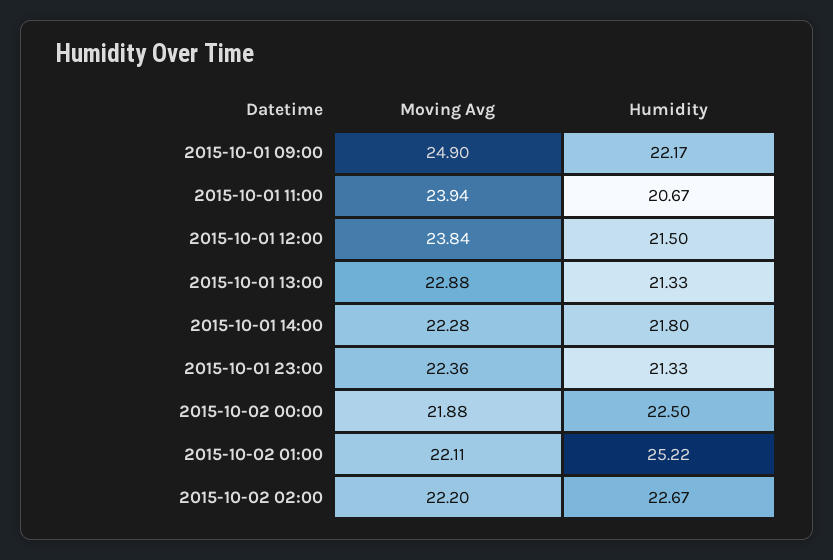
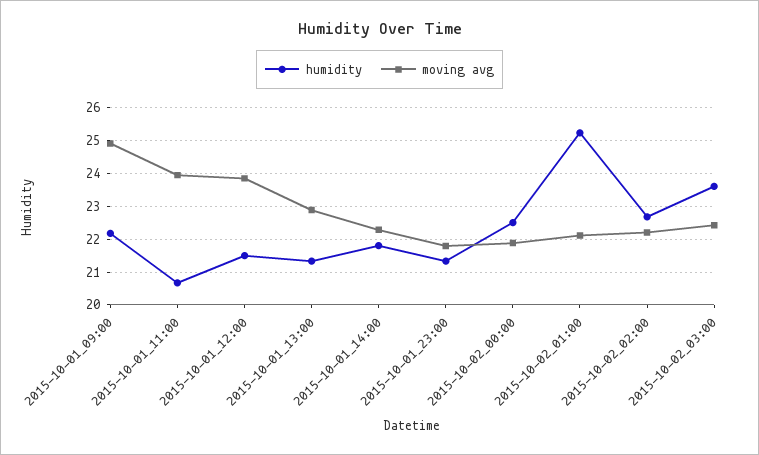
Moving Avg, 2015-10-01 23:00: 22.36 -> 21.8
Humidity, 2015-10-02_03:00: none -> 23.6
Moving Avg, 2015-10-02_03:00: none -> 22.4

